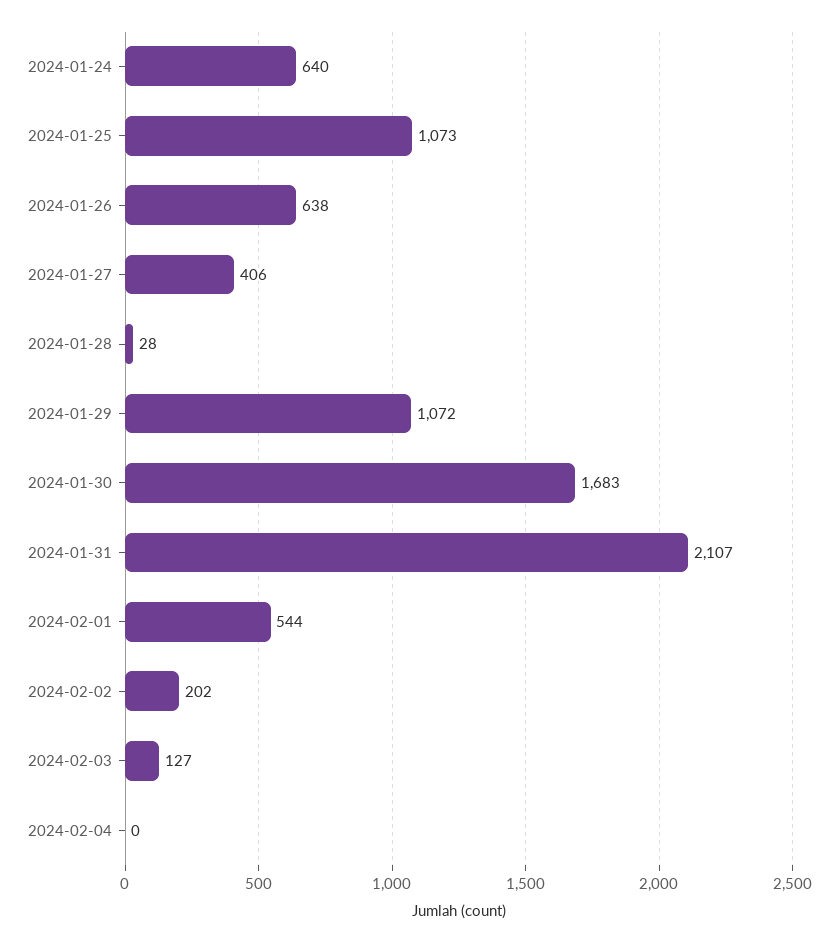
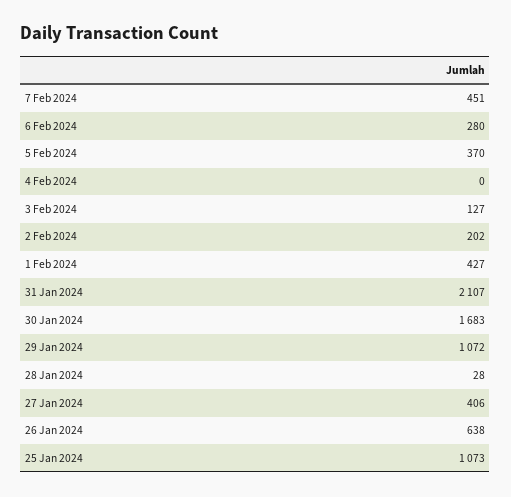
2024-01-24: 640 -> none
2024-02-01: 544 -> 427
7 Feb 2024: none -> 451
6 Feb 2024: none -> 280
5 Feb 2024: none -> 370

